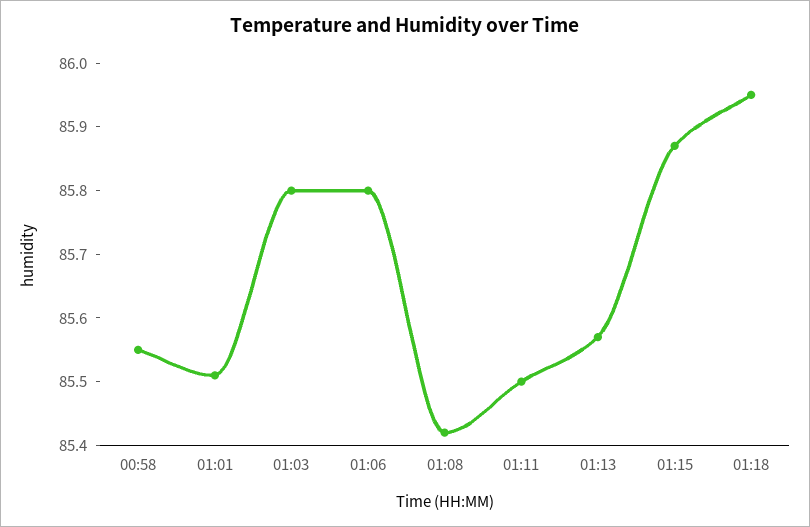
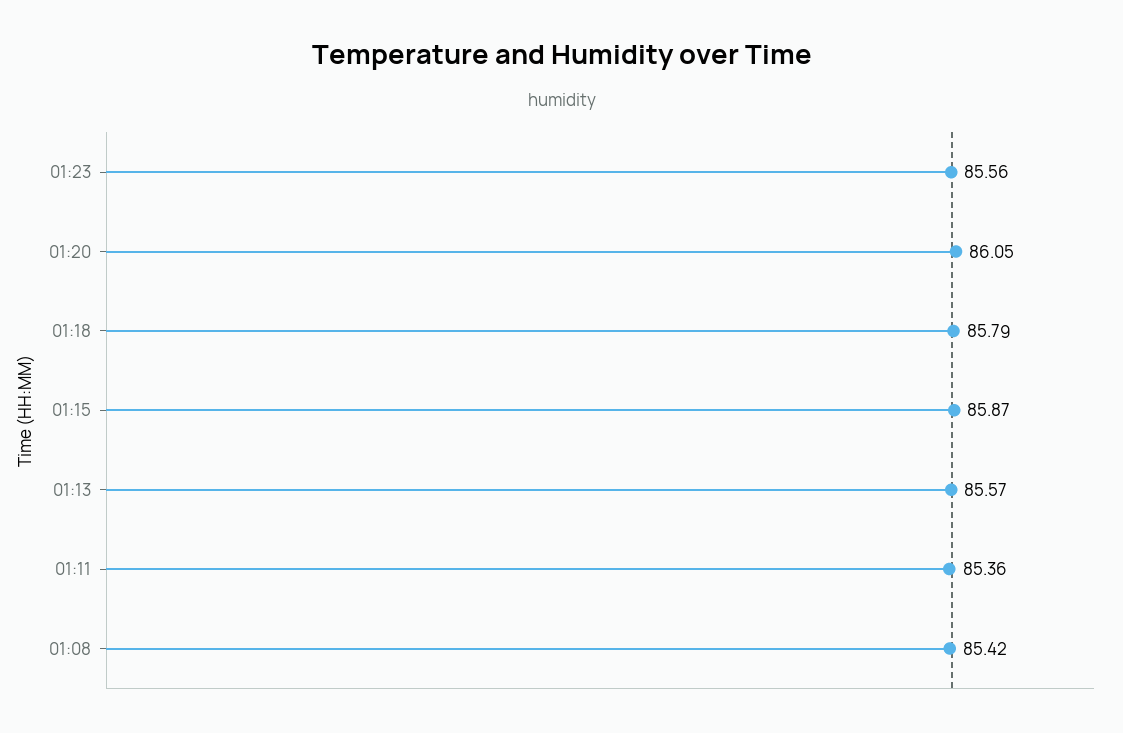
00:58: 85.55 -> none
01:01: 85.5 -> none
01:03: 85.8 -> none
01:06: 85.8 -> none
01:11: 85.5 -> 85.36
01:18: 85.95 -> 85.79
01:23: none -> 85.56
01:20: none -> 86.05

